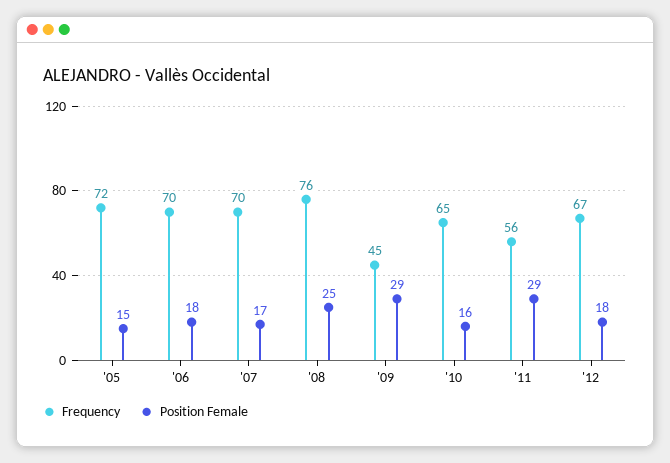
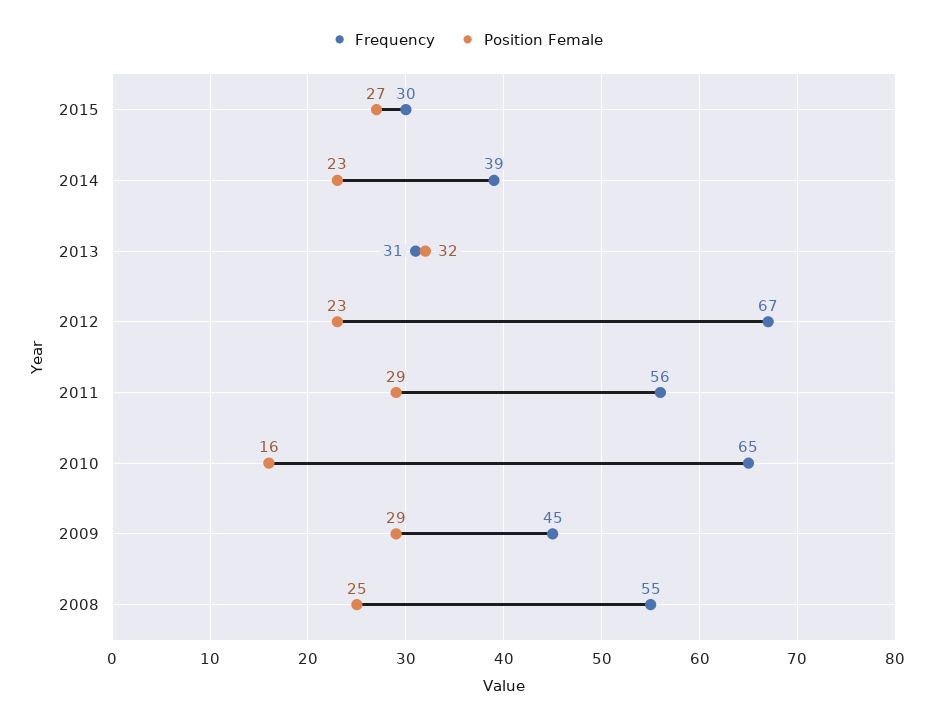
Frequency, '05: 72 -> none
Position Female, '05: 15 -> none
Frequency, '06: 70 -> none
Position Female, '06: 18 -> none
Frequency, '07: 70 -> none
Position Female, '07: 17 -> none
Frequency, '08: 76 -> 55
Position Female, '12: 18 -> 23
Frequency, 2015: none -> 30
Position Female, 2015: none -> 27
Frequency, 2014: none -> 39
Position Female, 2014: none -> 23
Frequency, 2013: none -> 31
Position Female, 2013: none -> 32

